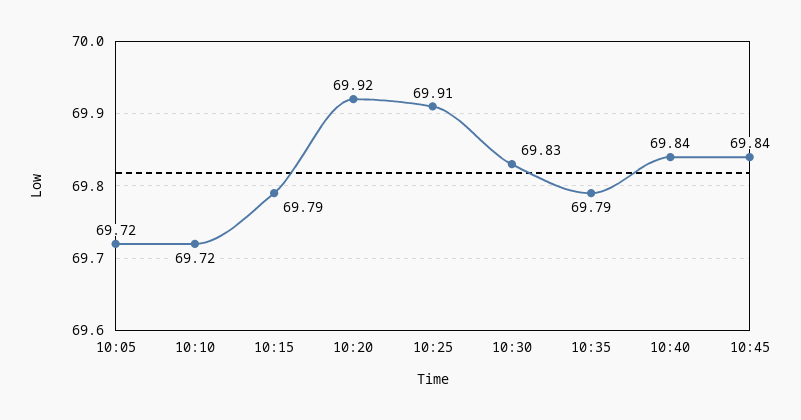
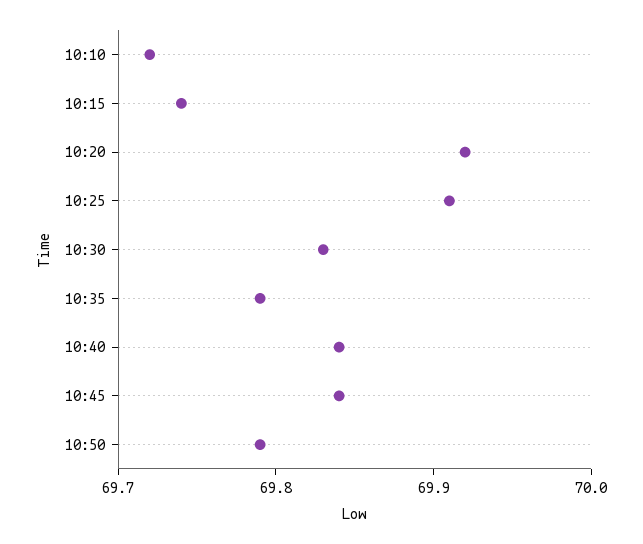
10:05: 69.72 -> none
10:15: 69.79 -> 69.74
10:50: none -> 69.79

